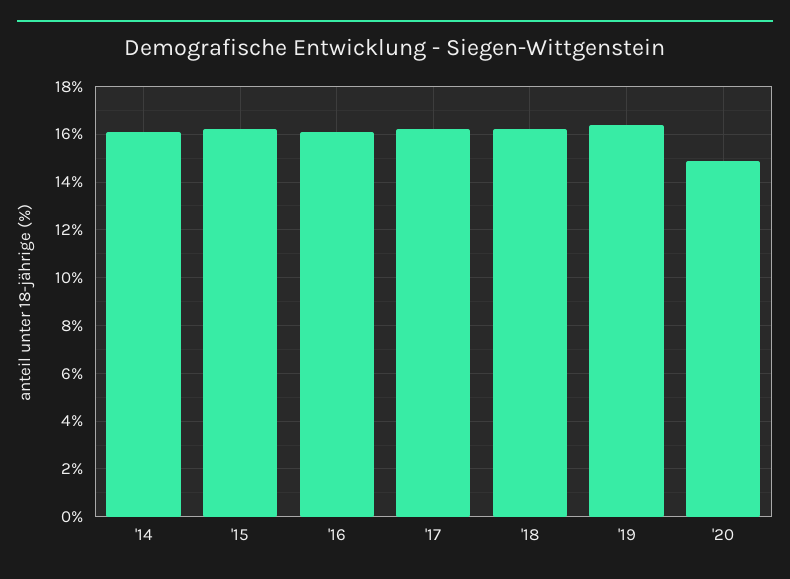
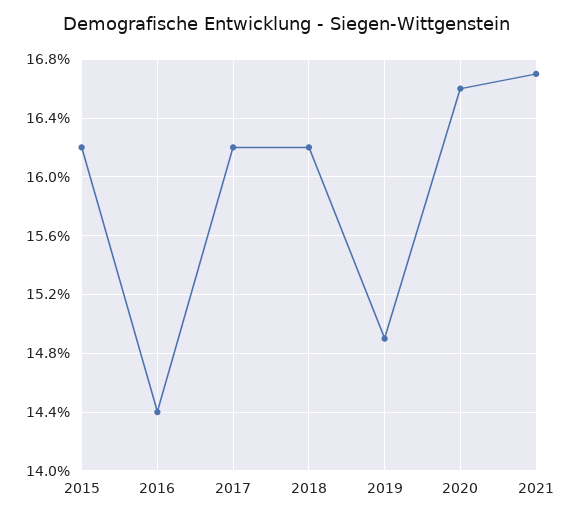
'14: 16 -> none
'16: 16 -> 14.4
'19: 16.5 -> 14.9
'20: 15 -> 16.6
2021: none -> 16.7

